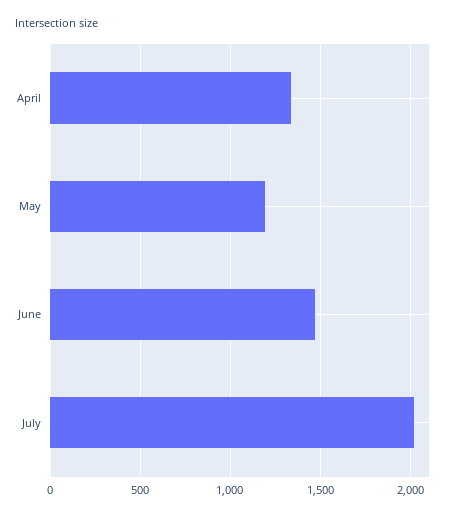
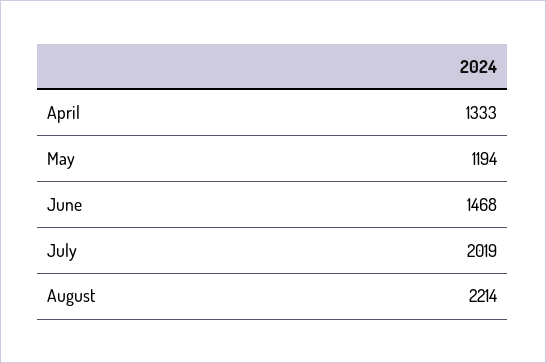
August: none -> 2214

